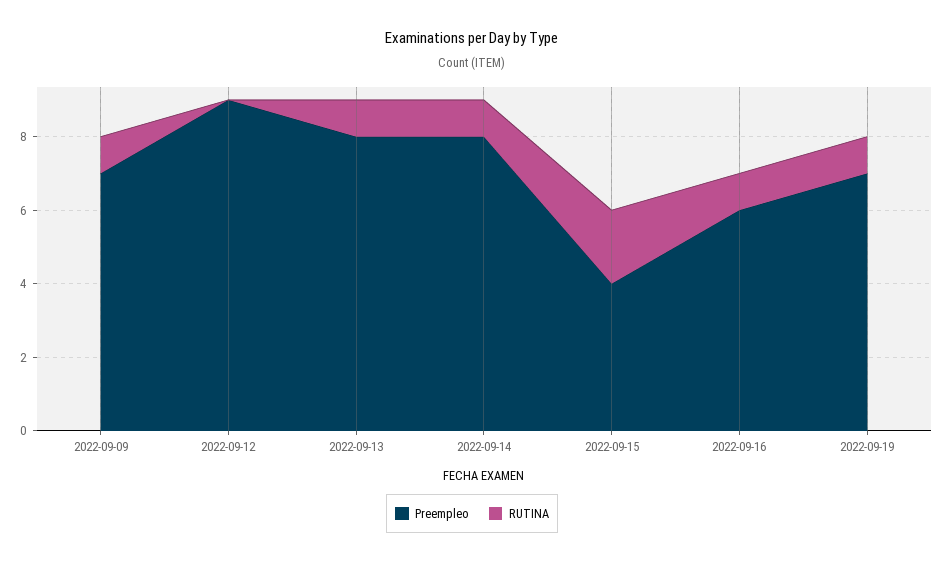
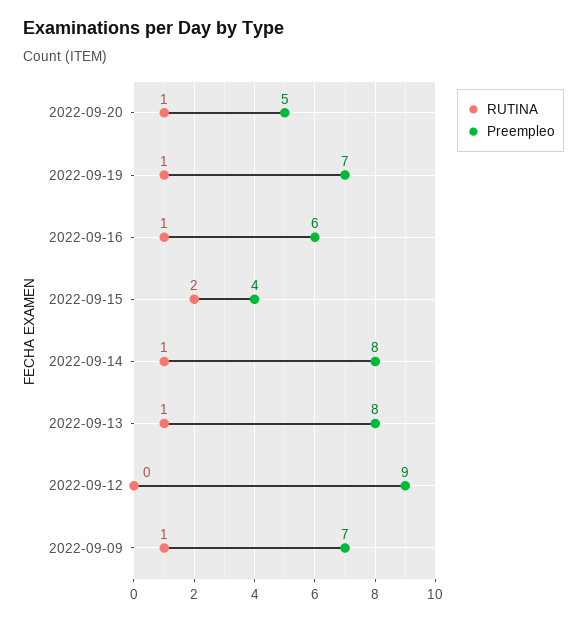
RUTINA, 2022-09-20: none -> 1
Preempleo, 2022-09-20: none -> 5

